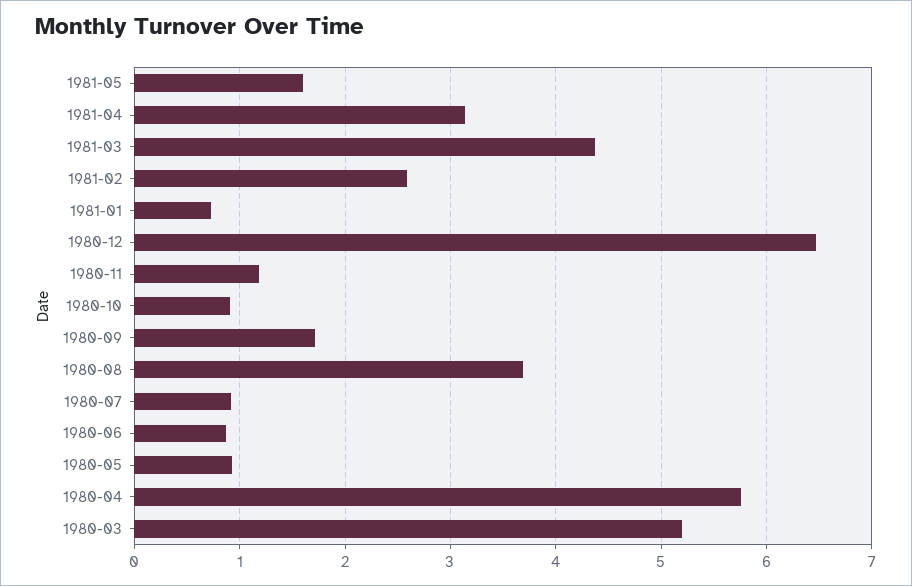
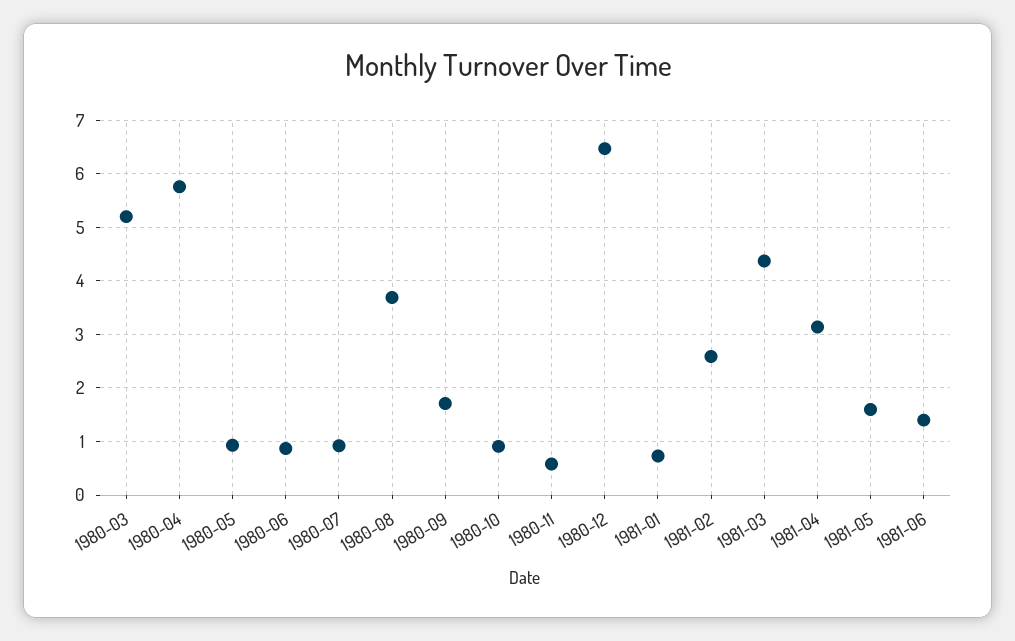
1980-11: 1.2 -> 0.6
1981-06: none -> 1.4

